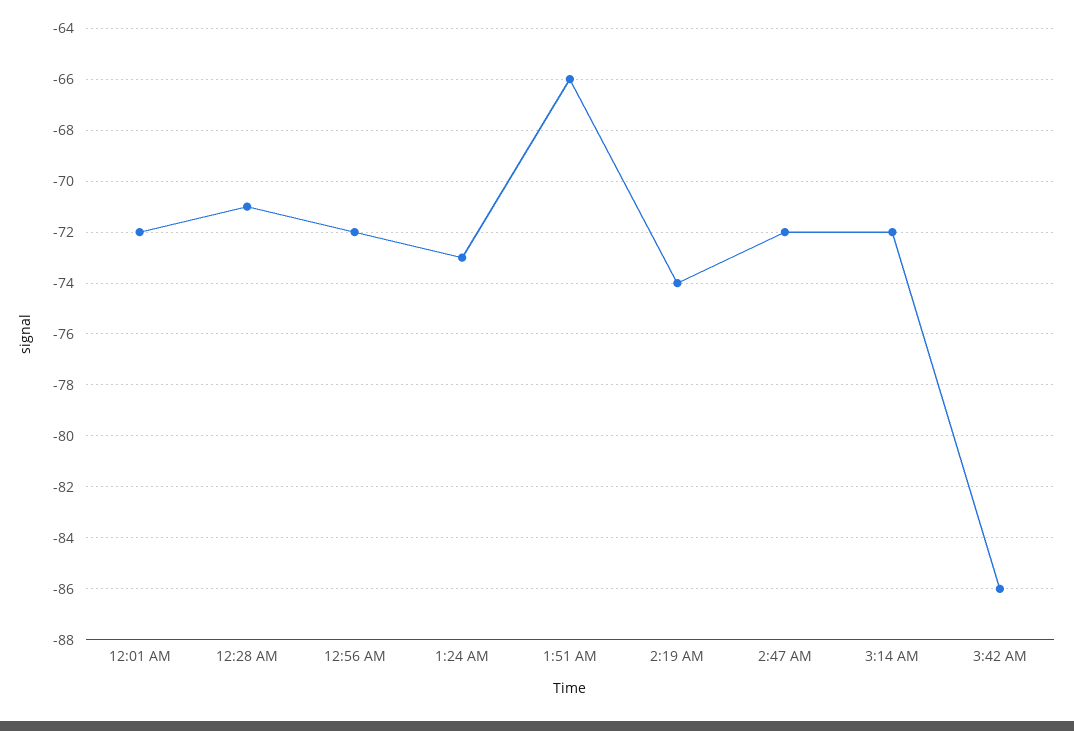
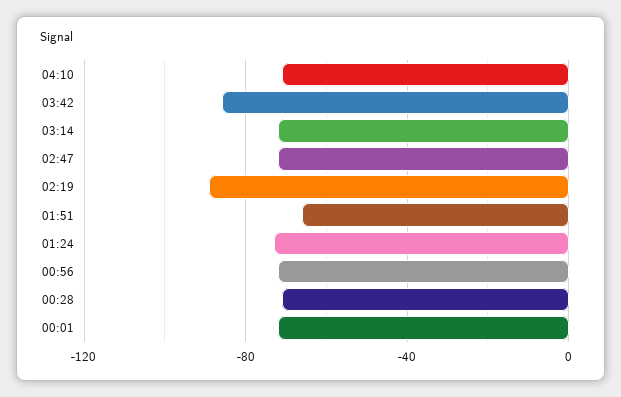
2:19 AM: -74 -> -90
04:10: none -> -70

